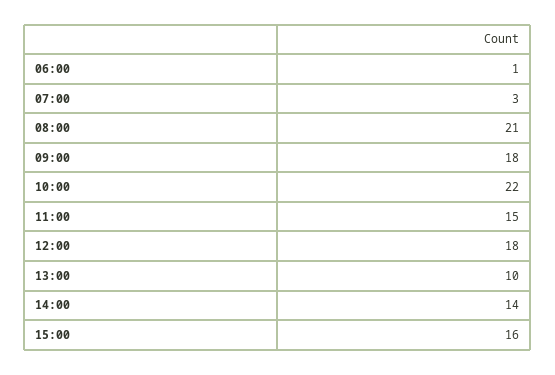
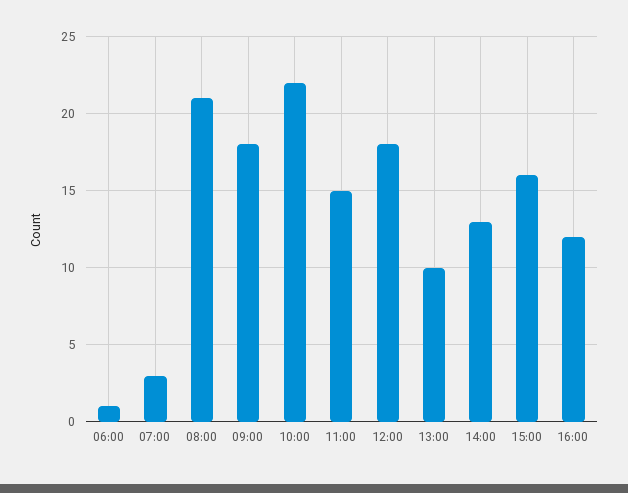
14:00: 14 -> 13
16:00: none -> 12

